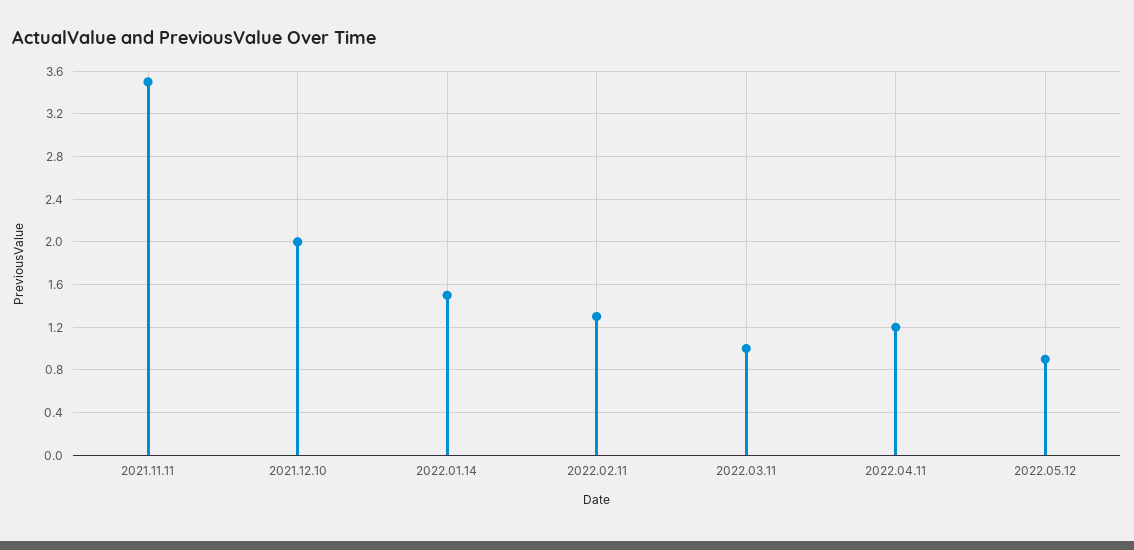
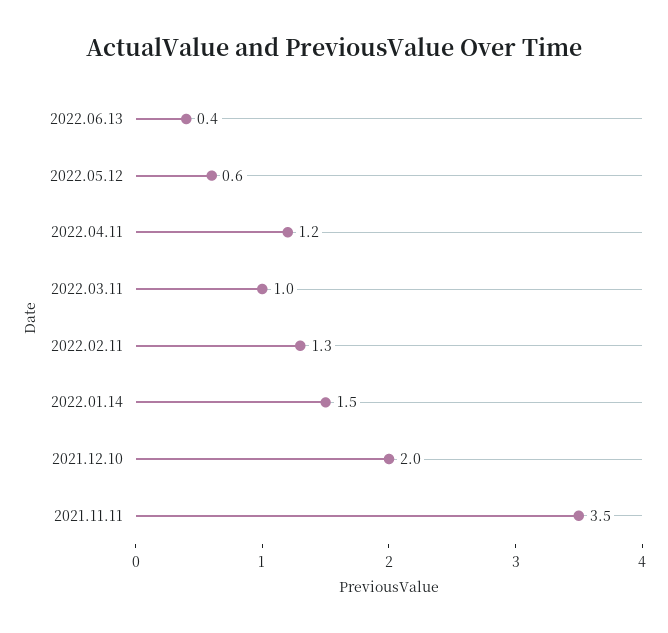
2022.05.12: 0.9 -> 0.6
2022.06.13: none -> 0.4

